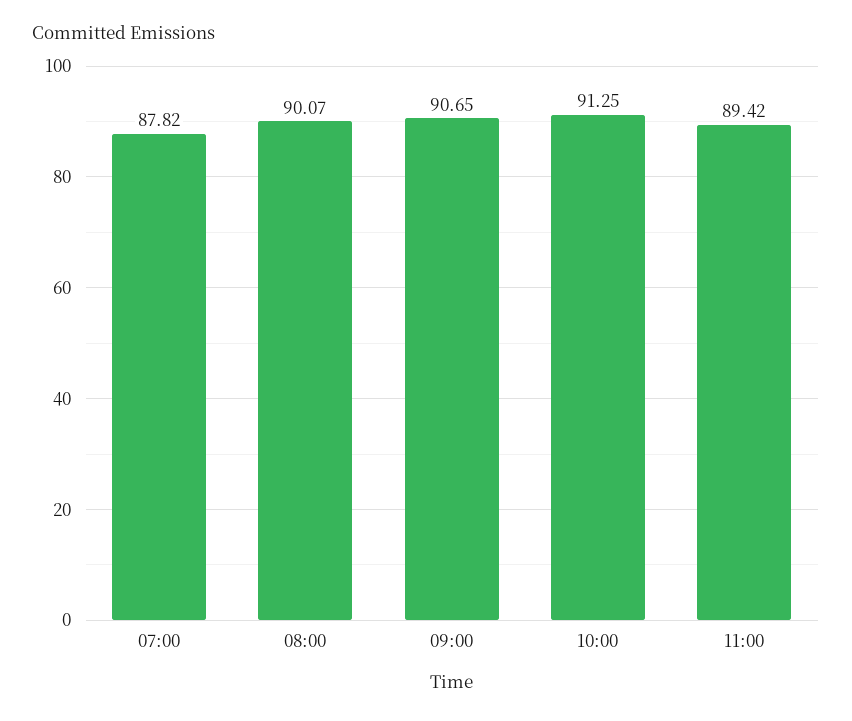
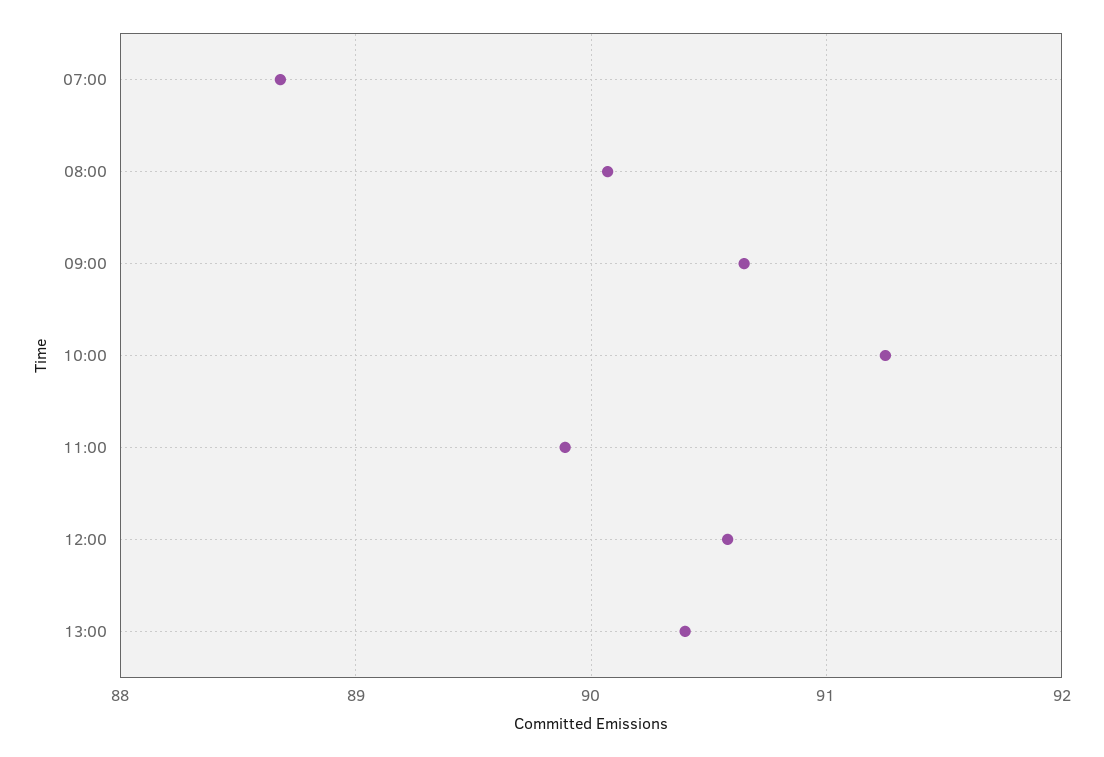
07:00: 87.82 -> 88.7
11:00: 89.42 -> 89.9
12:00: none -> 90.6
13:00: none -> 90.4

